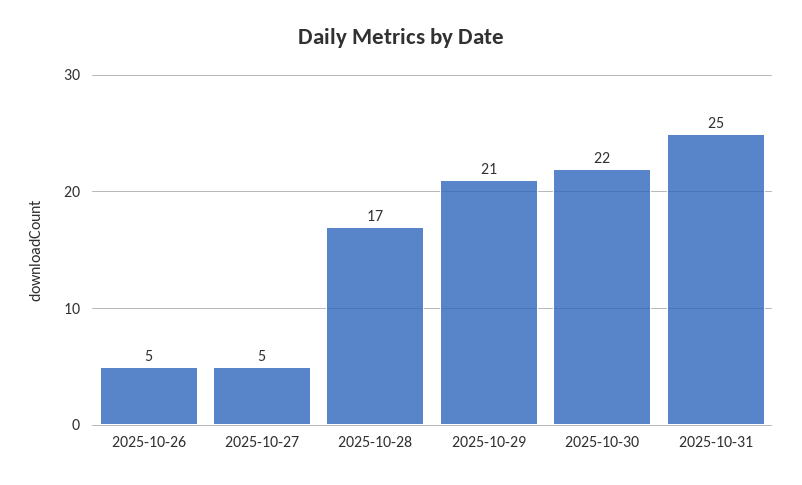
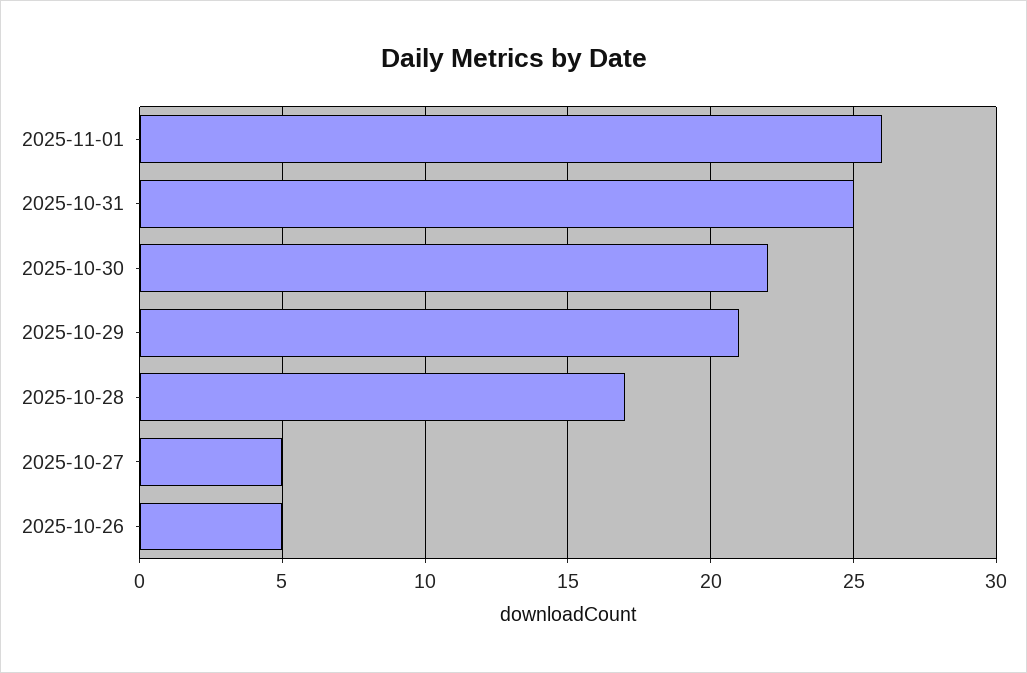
2025-11-01: none -> 26

